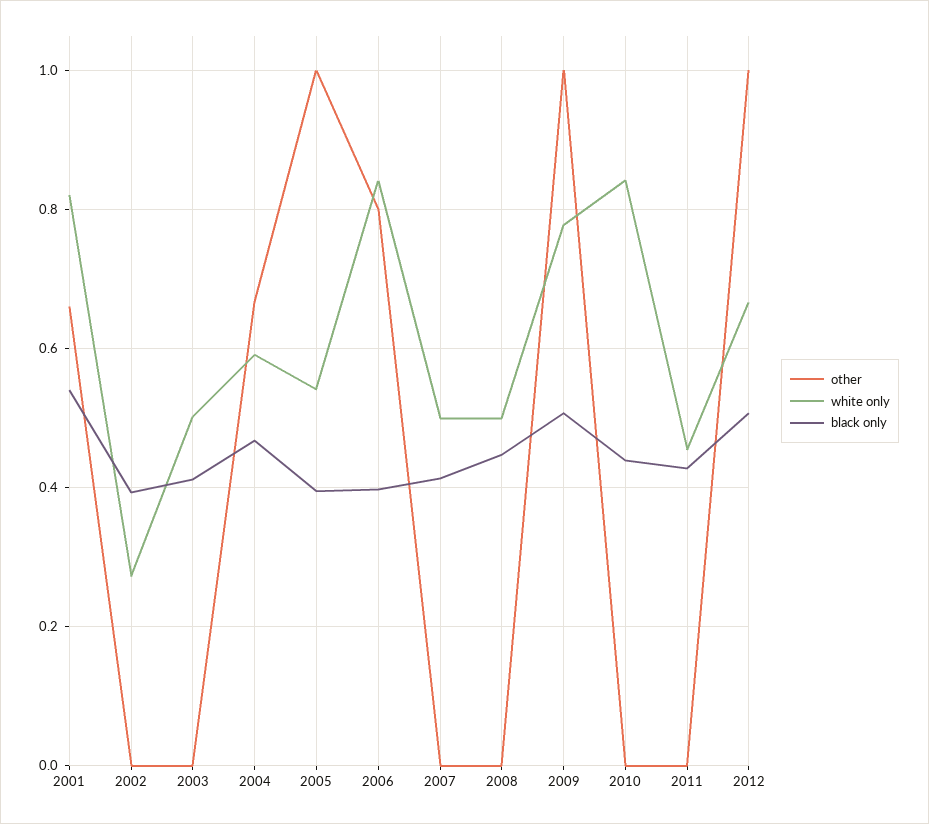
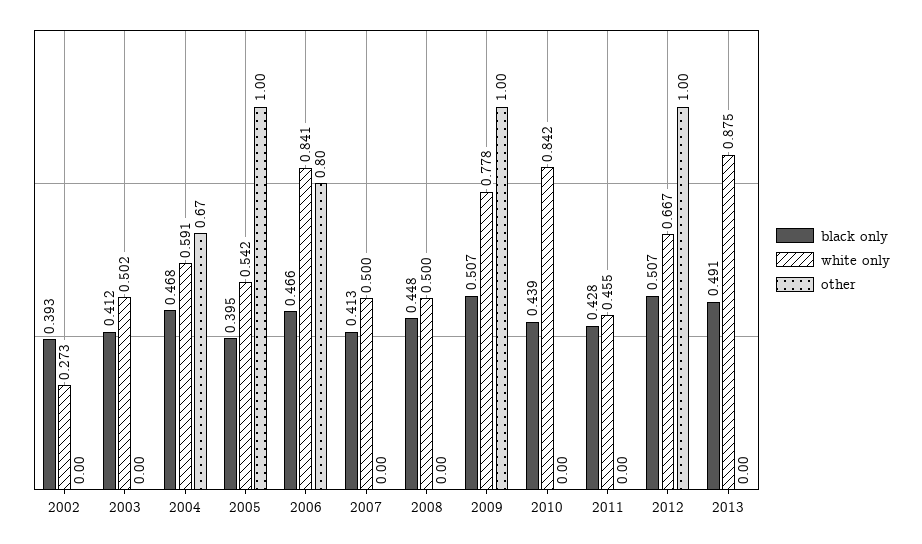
other, 2001: 0.66 -> none
white only, 2001: 0.82 -> none
black only, 2001: 0.54 -> none
black only, 2006: 0.4 -> 0.466
black only, 2013: none -> 0.491
white only, 2013: none -> 0.875
other, 2013: none -> 0

